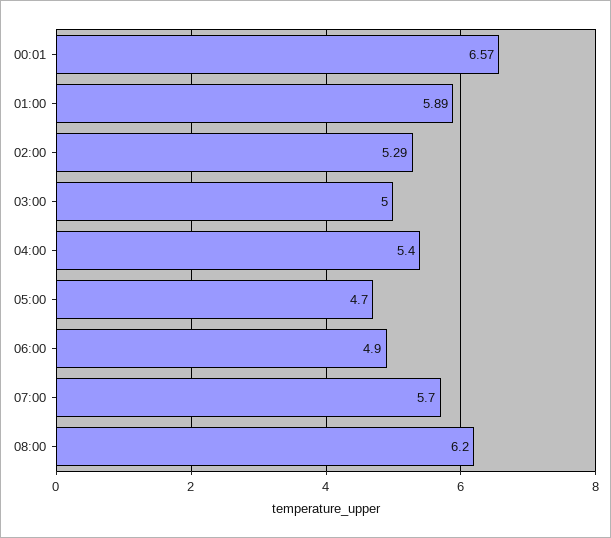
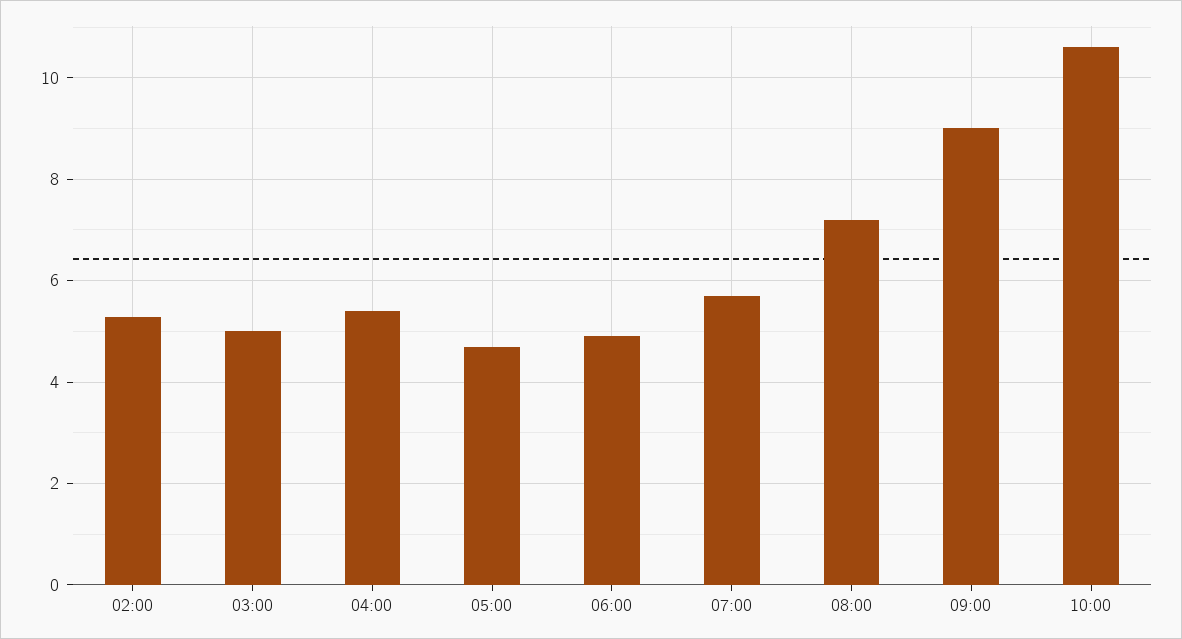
00:01: 6.57 -> none
01:00: 5.89 -> none
08:00: 6.2 -> 7.2
09:00: none -> 9
10:00: none -> 10.6

